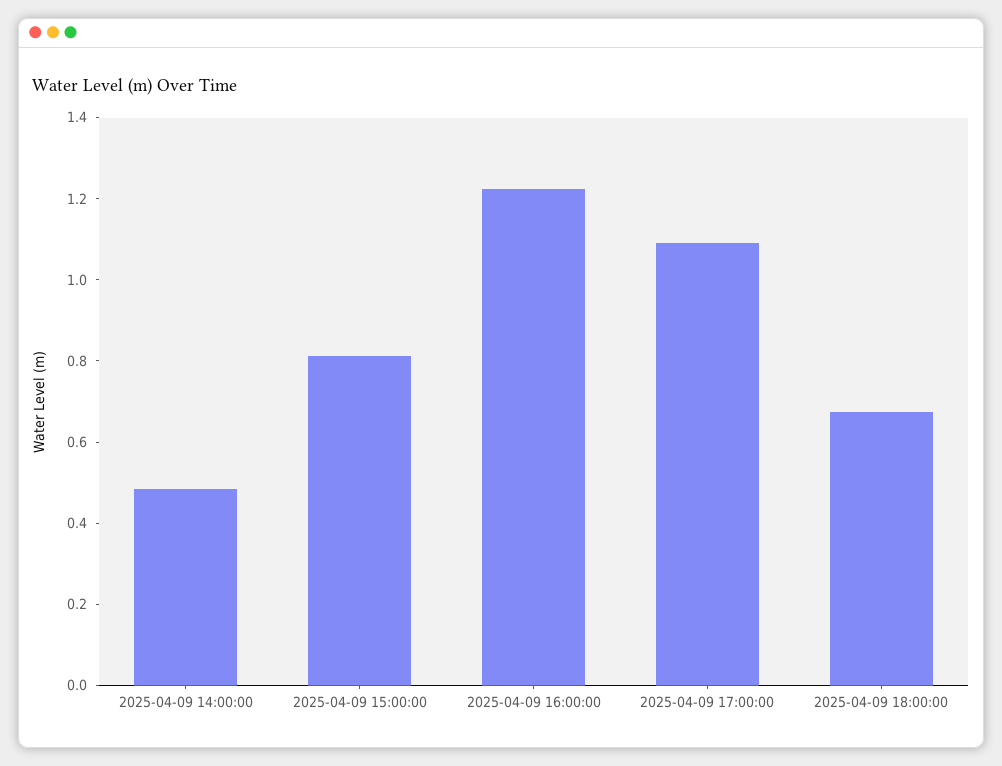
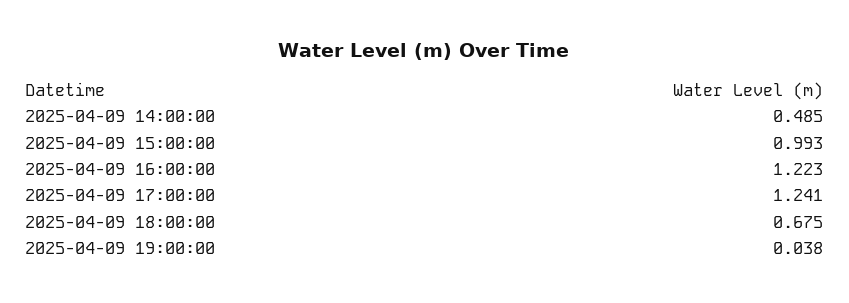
2025-04-09 15:00:00: 0.8 -> 0.993
2025-04-09 17:00:00: 1.1 -> 1.241
2025-04-09 19:00:00: none -> 0.038

